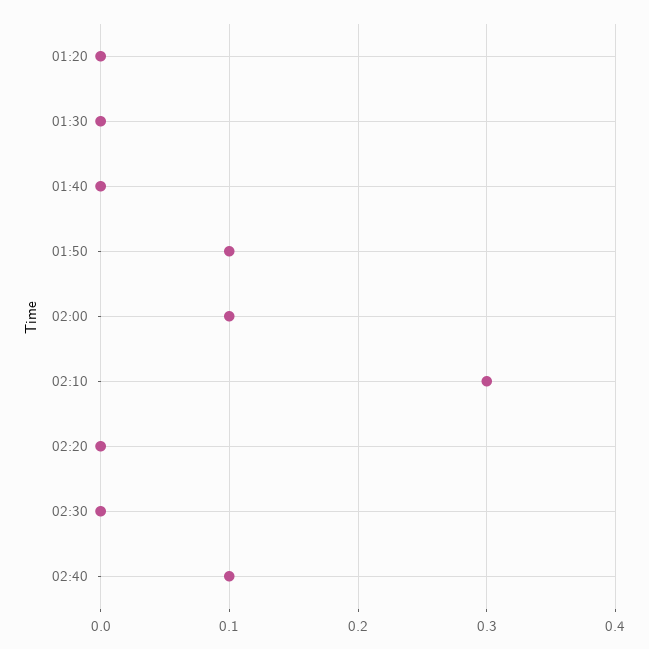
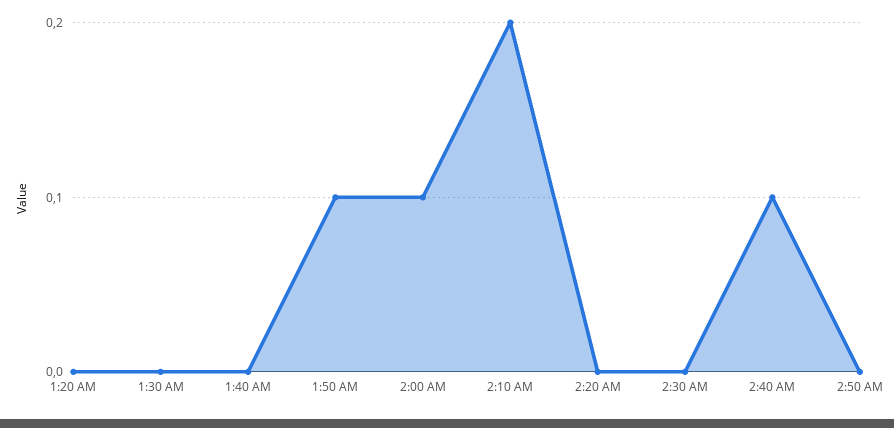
02:10: 0.3 -> 0.2
2:50 AM: none -> 0

